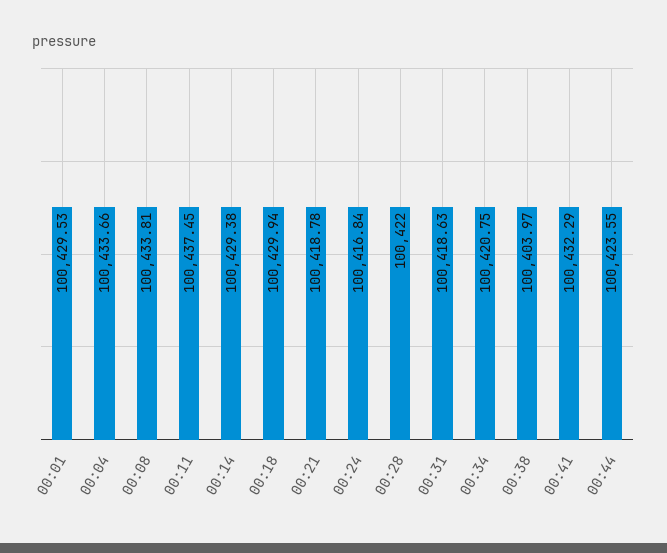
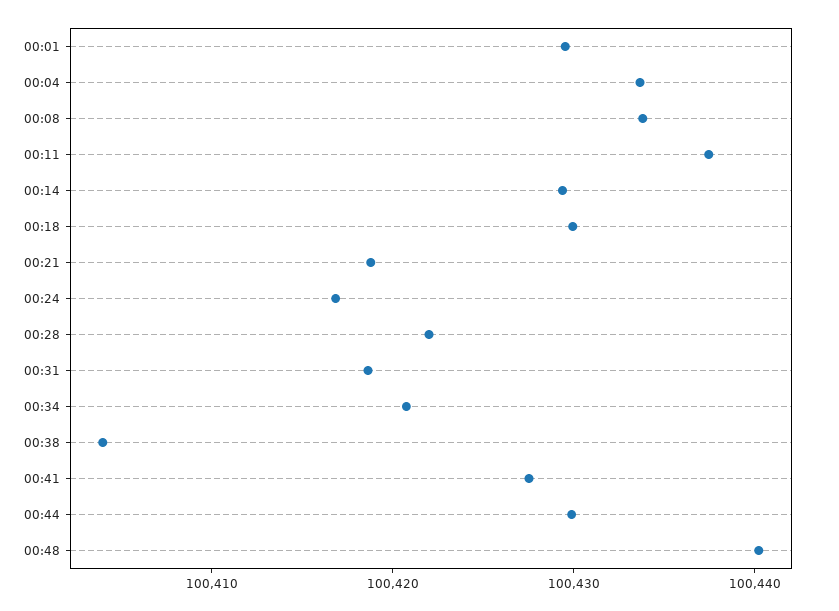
00:41: 100432.29 -> 100428
00:44: 100423.55 -> 100430
00:48: none -> 100440

